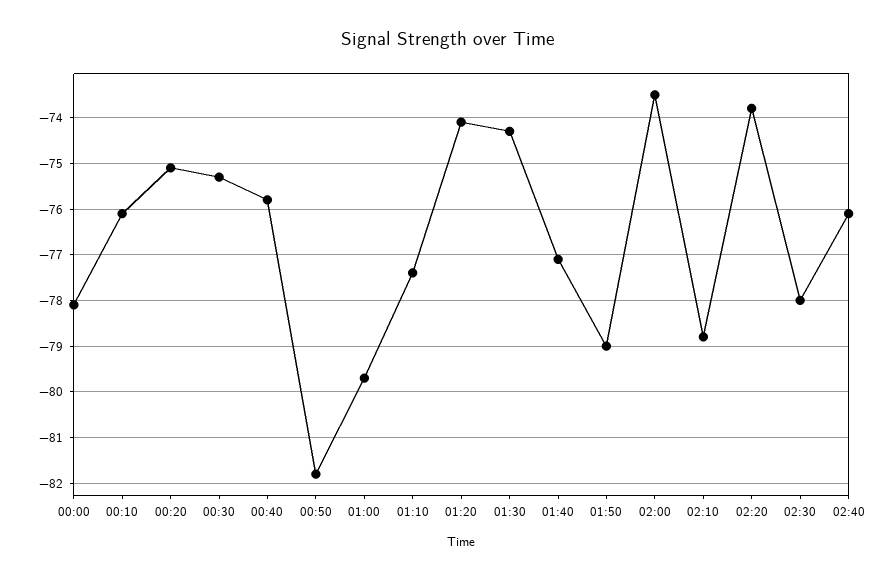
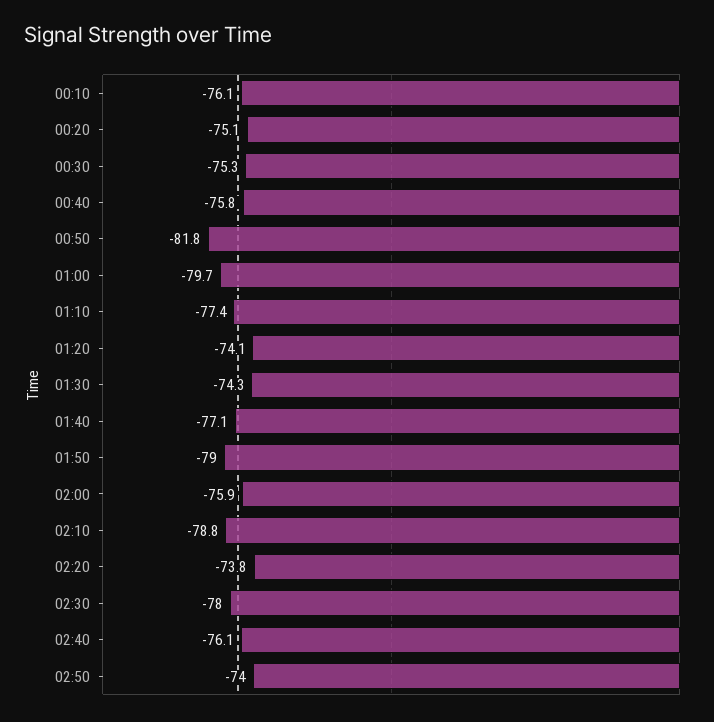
00:00: -78 -> none
02:00: -73.5 -> -75.9
02:50: none -> -74

